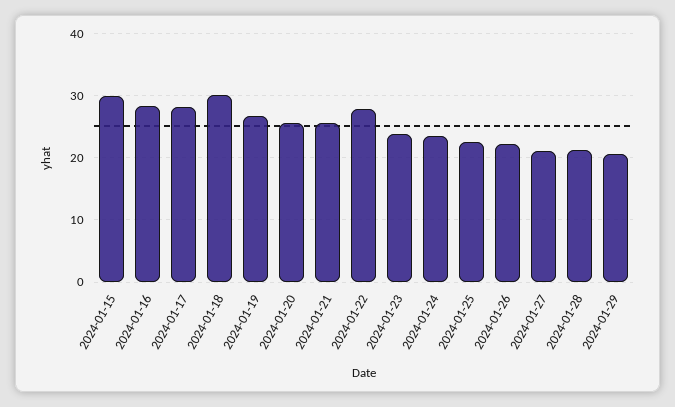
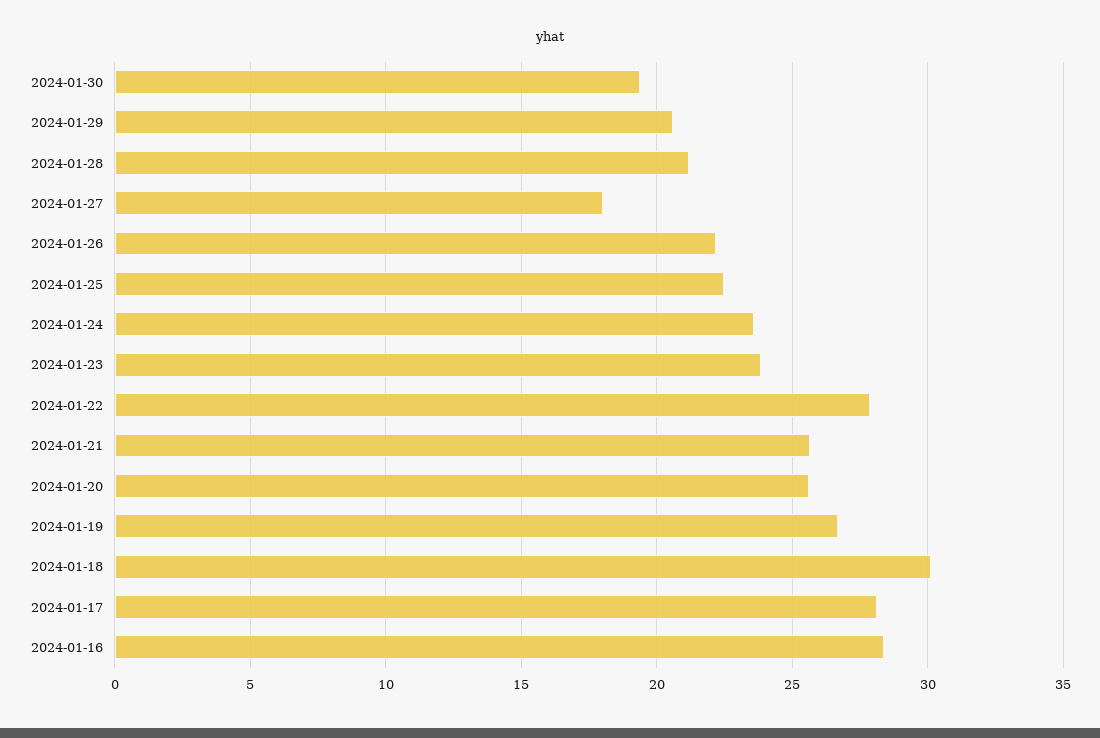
2024-01-15: 30 -> none
2024-01-27: 21 -> 18
2024-01-30: none -> 19.5

